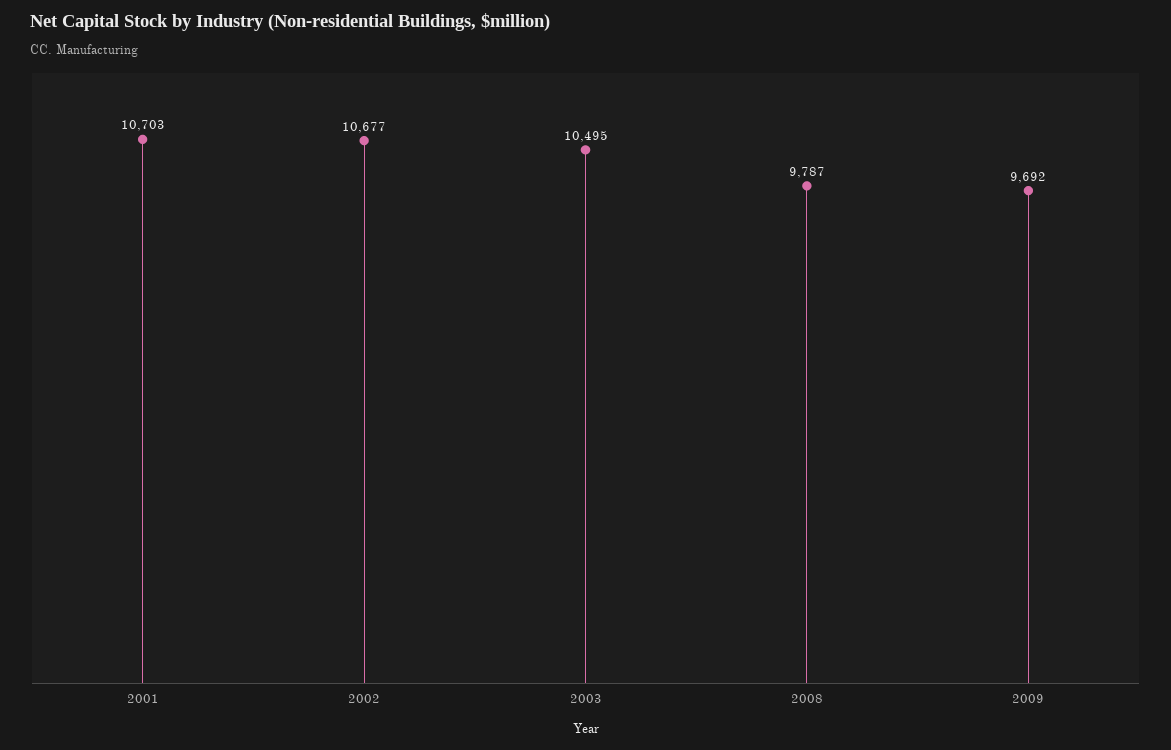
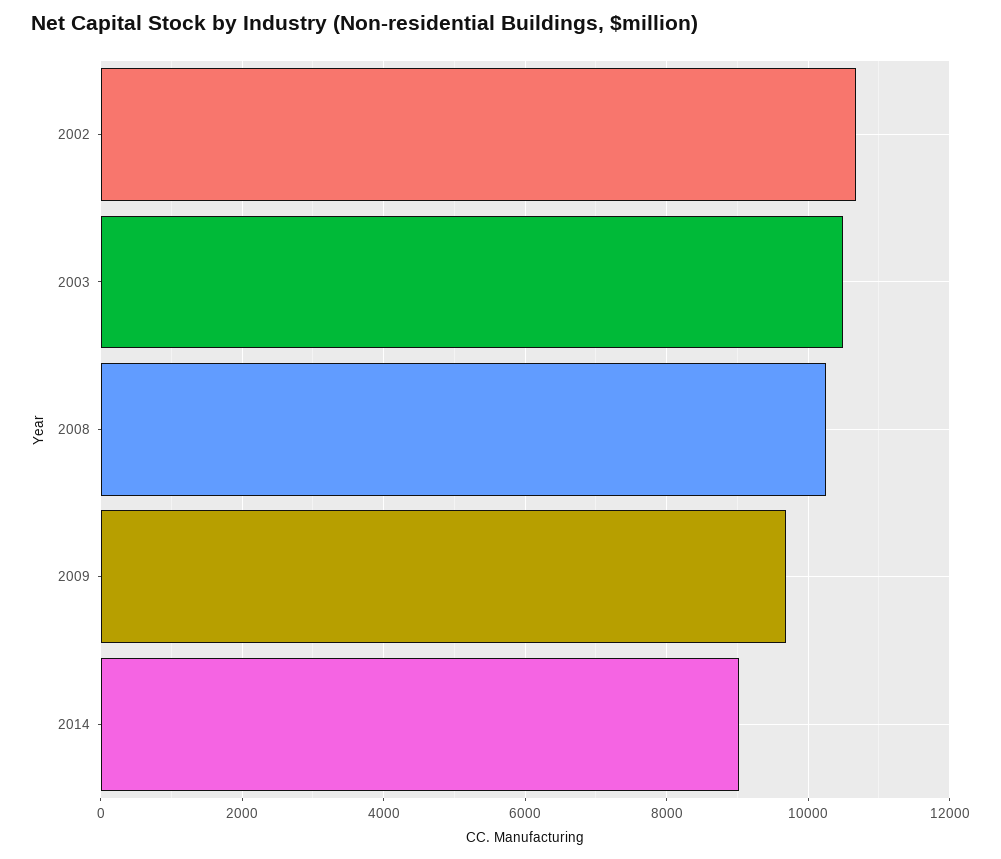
2001: 10703 -> none
2008: 9787 -> 10200
2014: none -> 9000

